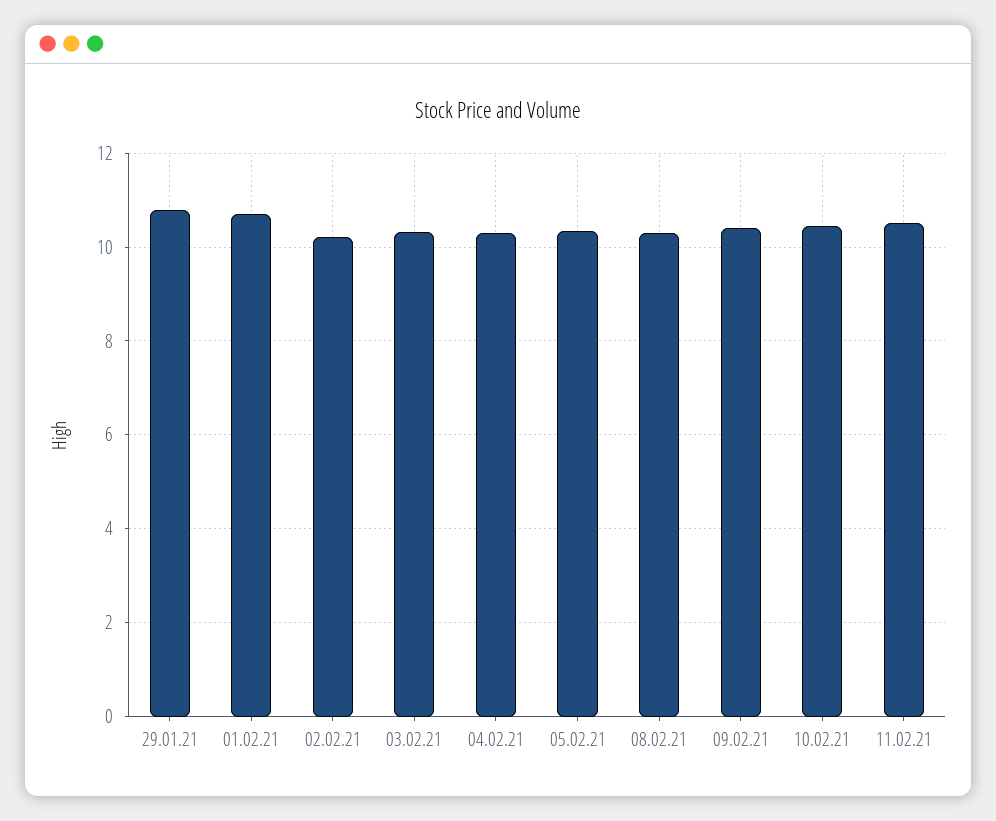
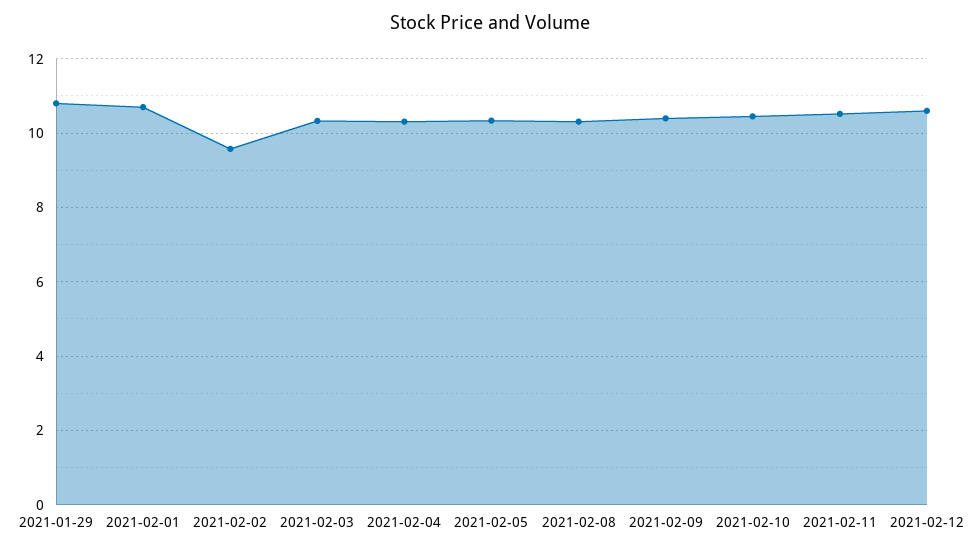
02.02.21: 10.2 -> 9.6
2021-02-12: none -> 10.6

